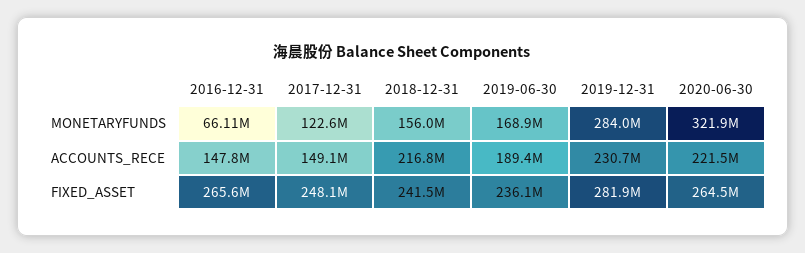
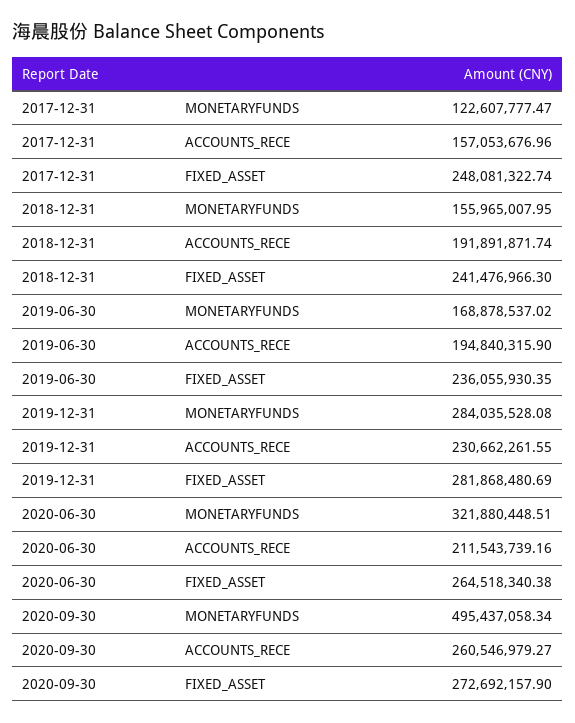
2016-12-31, MONETARYFUNDS: 66110000 -> none
2016-12-31, ACCOUNTS_RECE: 147800000 -> none
2017-12-31, ACCOUNTS_RECE: 149100000 -> 157053676.96
2018-12-31, ACCOUNTS_RECE: 216800000 -> 191891871.74
2019-06-30, ACCOUNTS_RECE: 189400000 -> 194840315.9
2020-06-30, ACCOUNTS_RECE: 221500000 -> 211543739.16
2016-12-31, FIXED_ASSET: 265600000 -> none
2020-09-30, MONETARYFUNDS: none -> 495437058.34
2020-09-30, ACCOUNTS_RECE: none -> 260546979.27
2020-09-30, FIXED_ASSET: none -> 272692157.9

